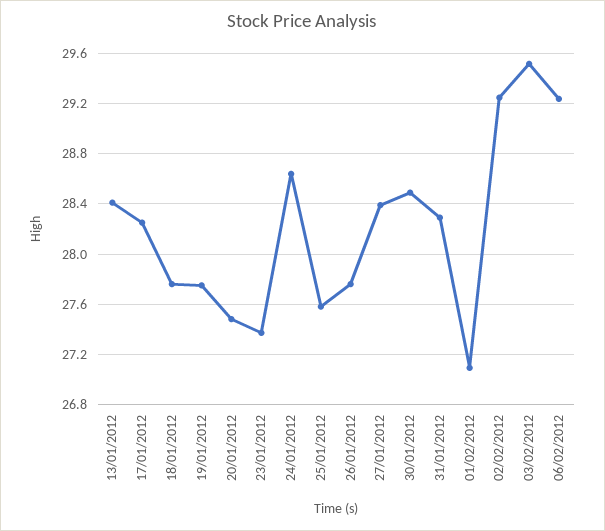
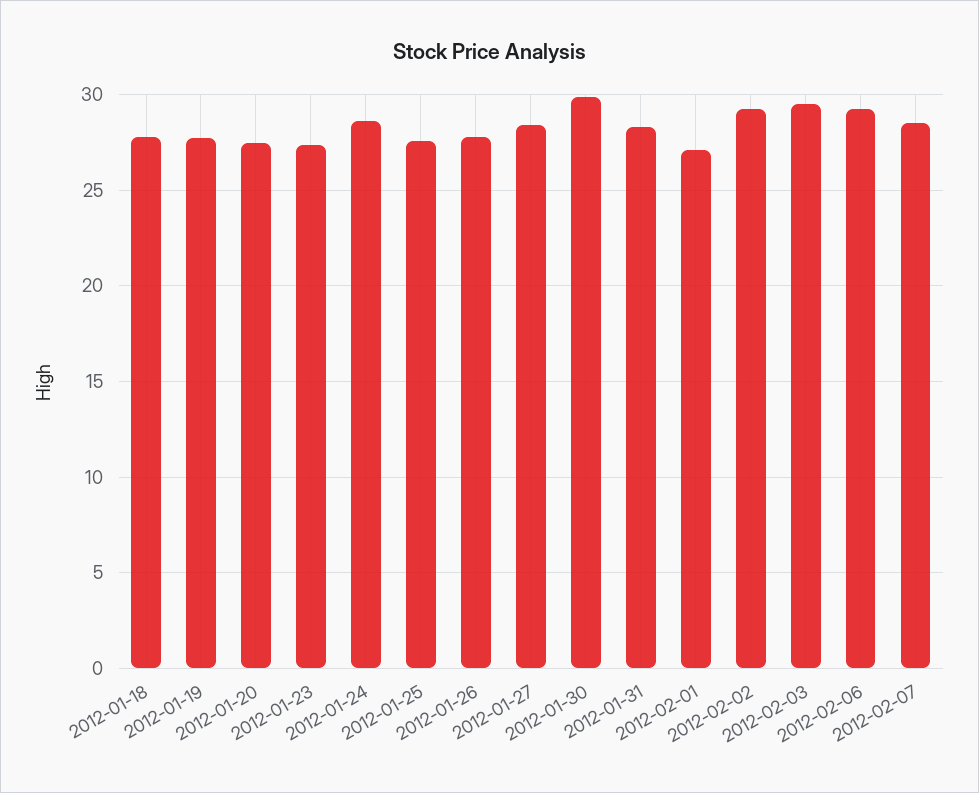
13/01/2012: 28.4 -> none
17/01/2012: 28.25 -> none
30/01/2012: 28.5 -> 30
2012-02-07: none -> 28.5

